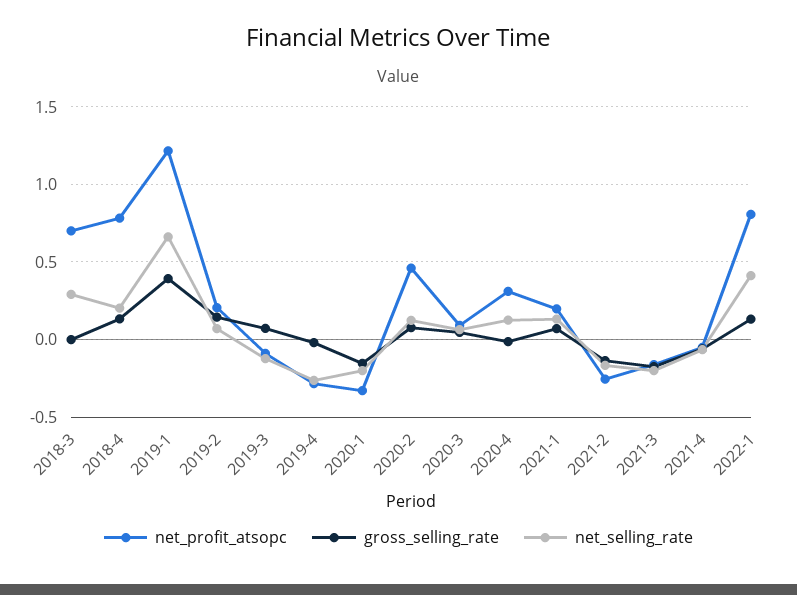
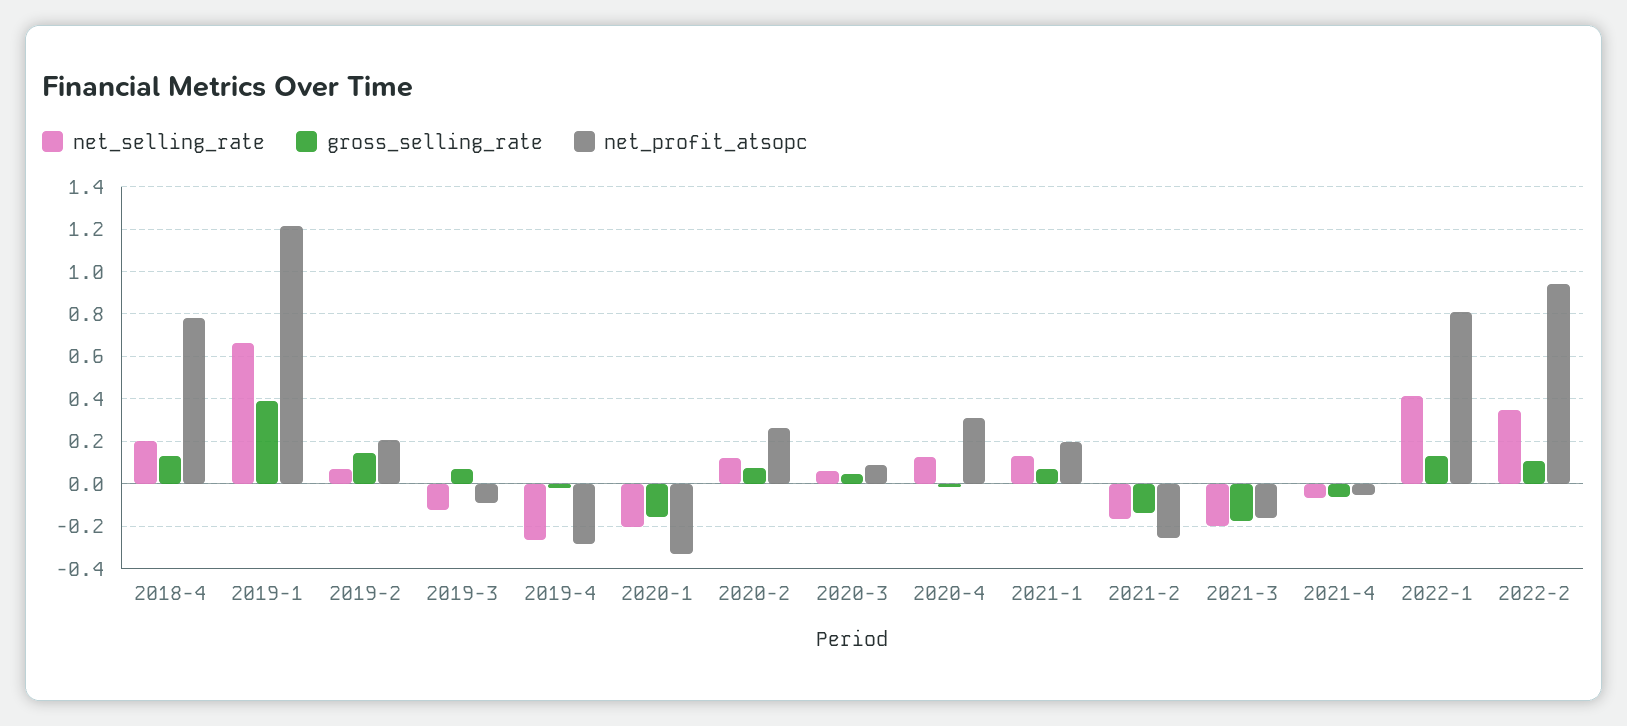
net_profit_atsopc, 2018-3: 0.7 -> none
gross_selling_rate, 2018-3: 0 -> none
net_selling_rate, 2018-3: 0.3 -> none
net_profit_atsopc, 2020-2: 0.45 -> 0.25
net_selling_rate, 2022-2: none -> 0.35
gross_selling_rate, 2022-2: none -> 0.1
net_profit_atsopc, 2022-2: none -> 0.95

